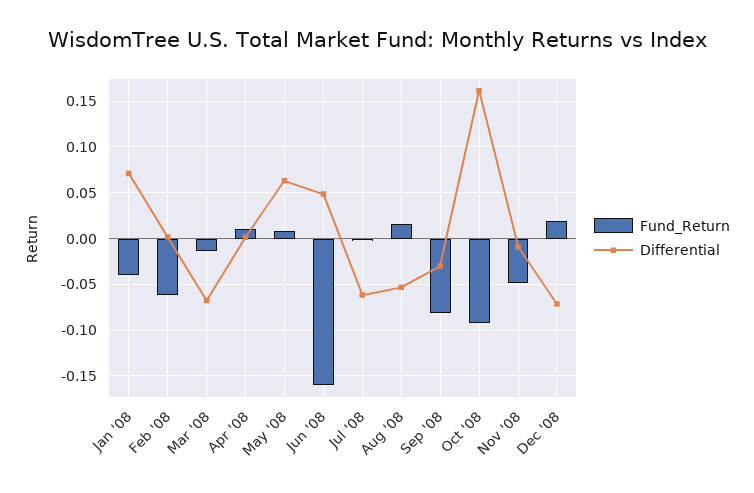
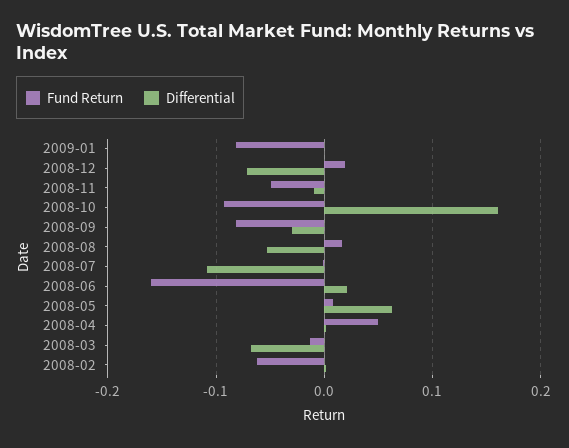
Fund_Return, Jan '08: -0.04 -> none
Differential, Jan '08: 0.07 -> none
Fund_Return, Apr '08: 0.01 -> 0.05
Differential, Jun '08: 0.05 -> 0.02
Differential, Jul '08: -0.06 -> -0.11
Fund_Return, 2009-01: none -> -0.08
Differential, 2009-01: none -> 0

